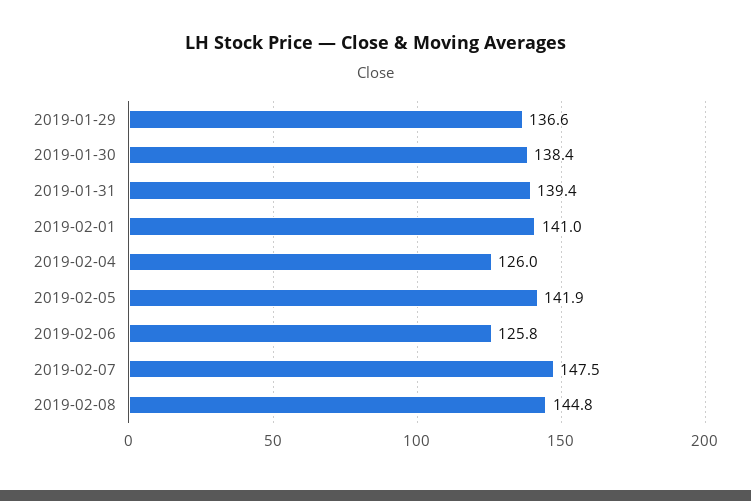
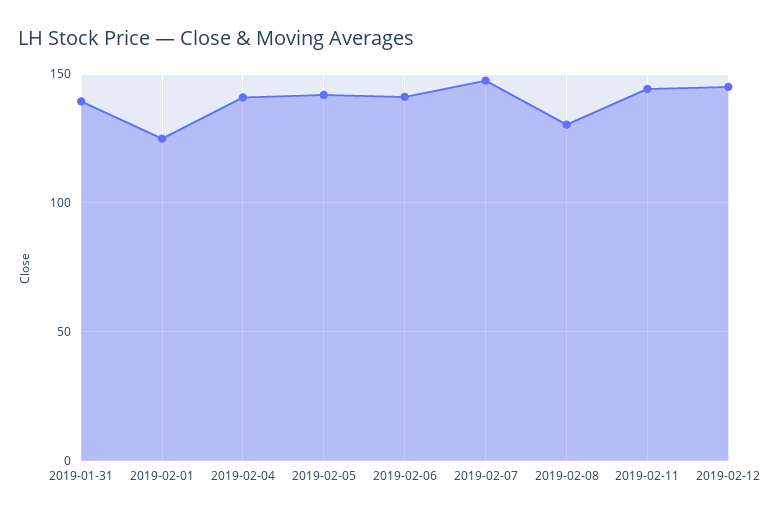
2019-01-29: 136.6 -> none
2019-01-30: 138.4 -> none
2019-02-01: 141 -> 125
2019-02-04: 126 -> 140
2019-02-06: 125.8 -> 140
2019-02-08: 144.8 -> 130
2019-02-11: none -> 145
2019-02-12: none -> 145

